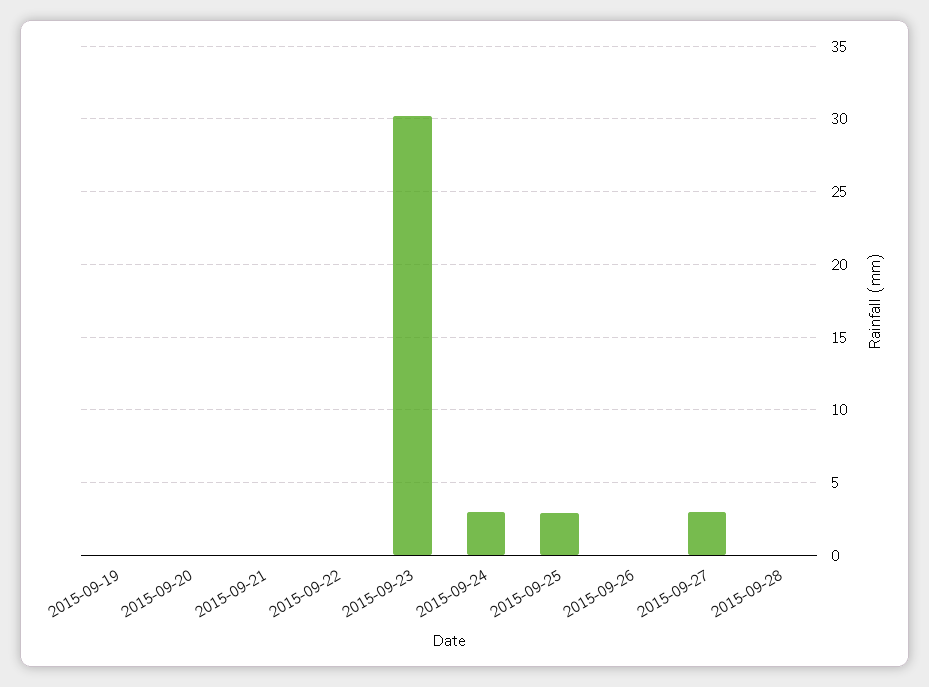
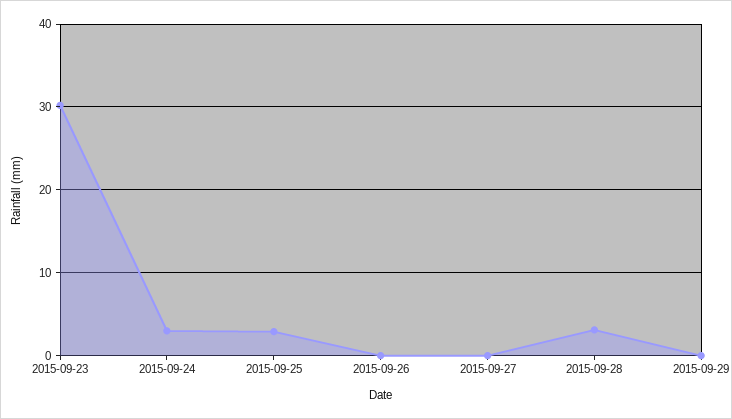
2015-09-19: 0 -> none
2015-09-20: 0 -> none
2015-09-21: 0 -> none
2015-09-22: 0 -> none
2015-09-27: 3 -> 0
2015-09-28: 0 -> 3
2015-09-29: none -> 0

